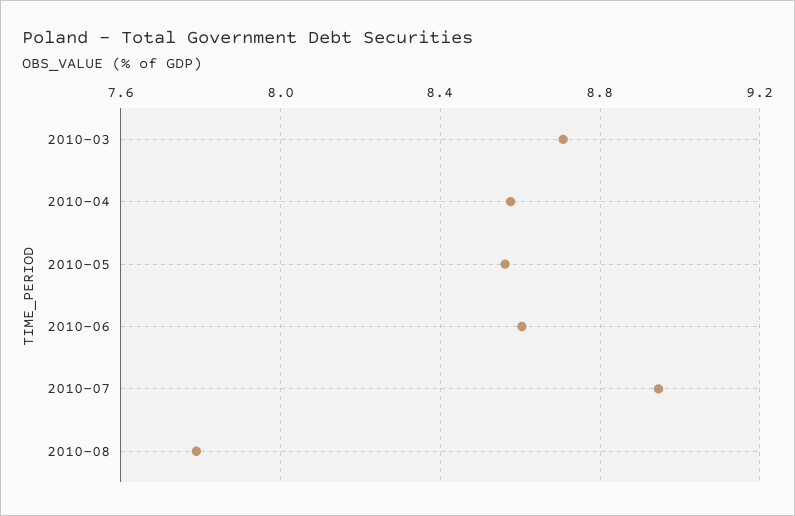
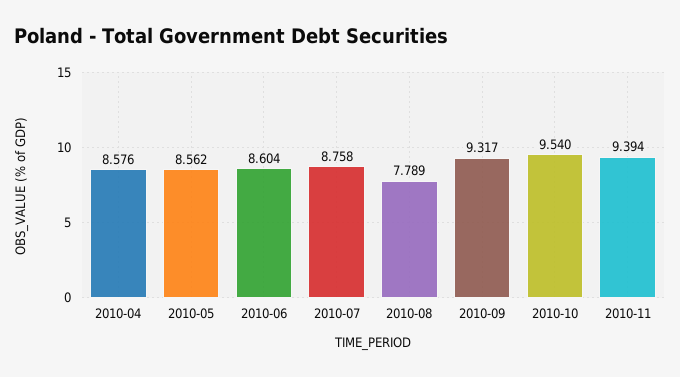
2010-03: 8.7 -> none
2010-07: 8.95 -> 8.758
2010-09: none -> 9.317
2010-10: none -> 9.54
2010-11: none -> 9.394

